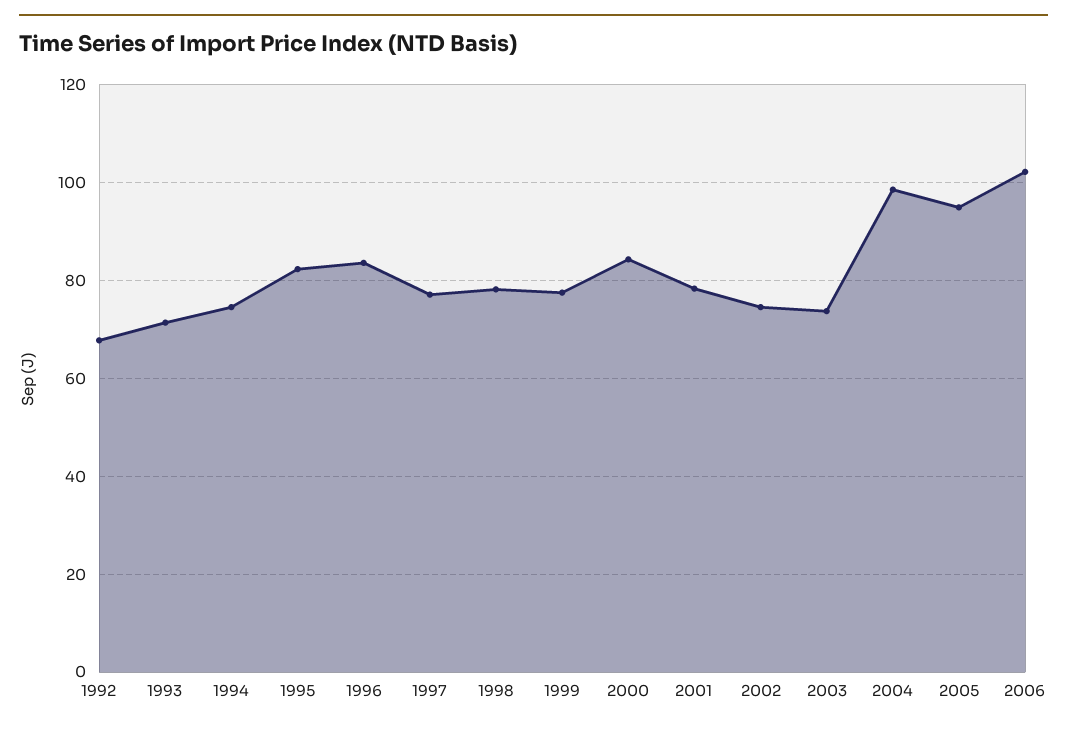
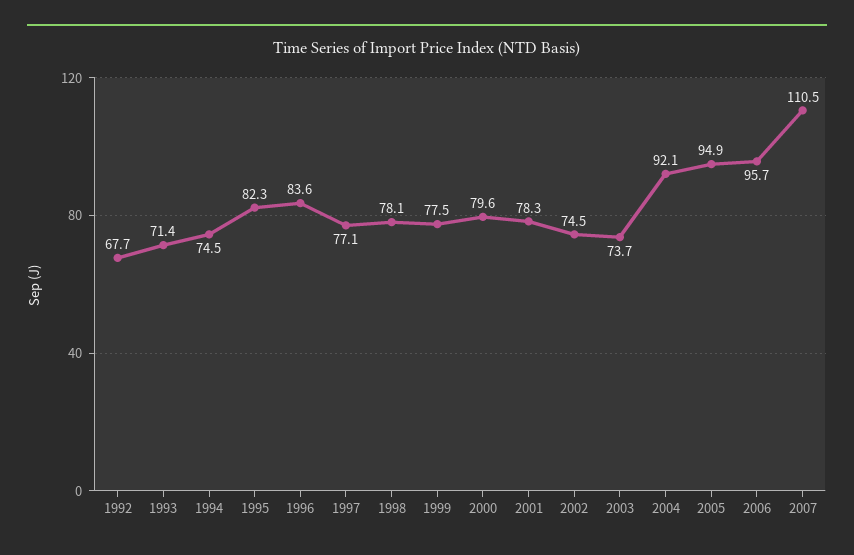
2000: 84 -> 79.6
2004: 98 -> 92.1
2006: 102 -> 95.7
2007: none -> 110.5

